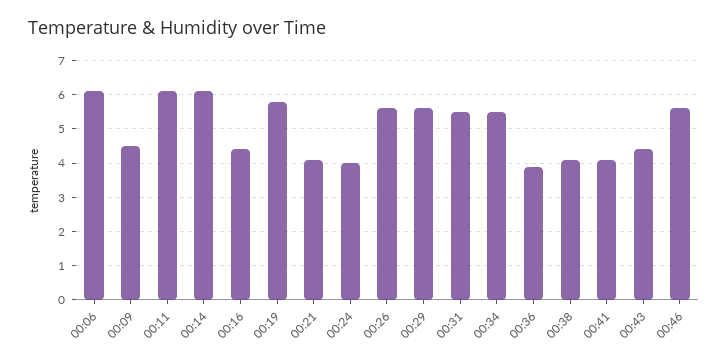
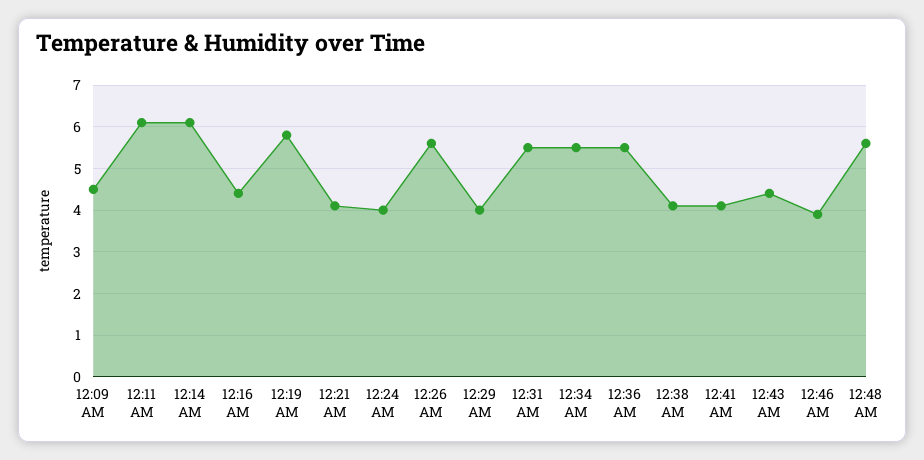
00:06: 6 -> none
00:29: 5.5 -> 4
00:36: 4 -> 5.5
00:46: 5.5 -> 4
12:48 AM: none -> 5.5

